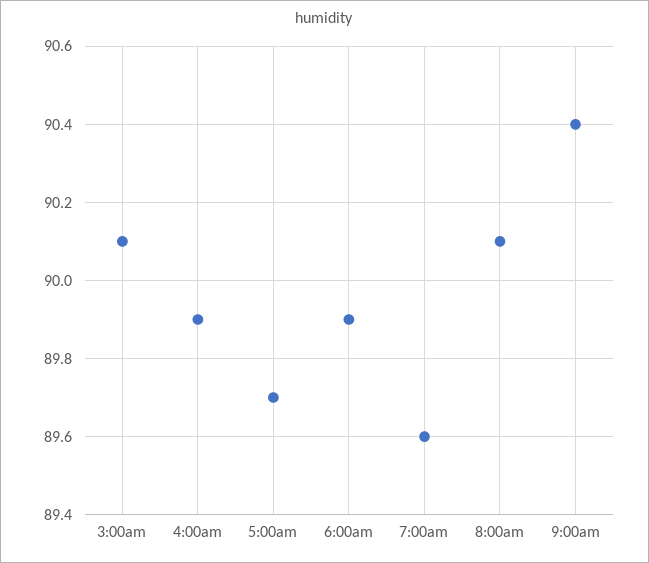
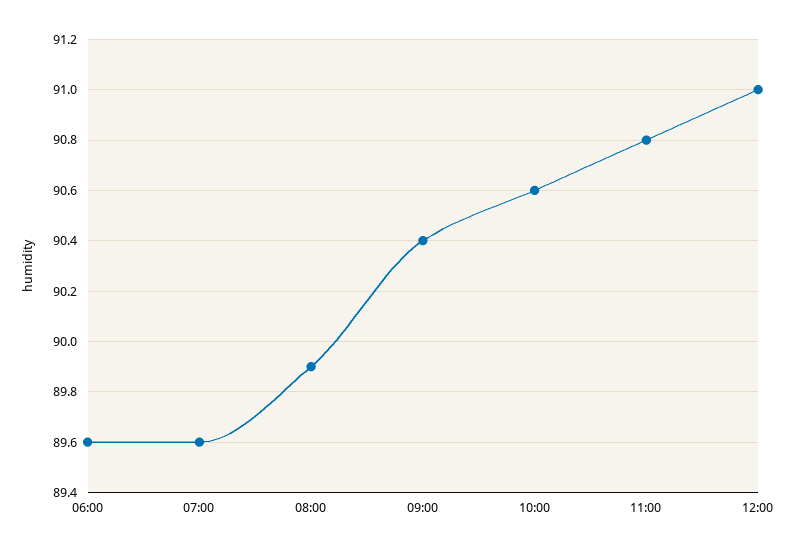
3:00am: 90.1 -> none
4:00am: 89.9 -> none
5:00am: 89.7 -> none
6:00am: 89.9 -> 89.6
8:00am: 90.1 -> 89.9
10:00: none -> 90.6
11:00: none -> 90.8
12:00: none -> 91

